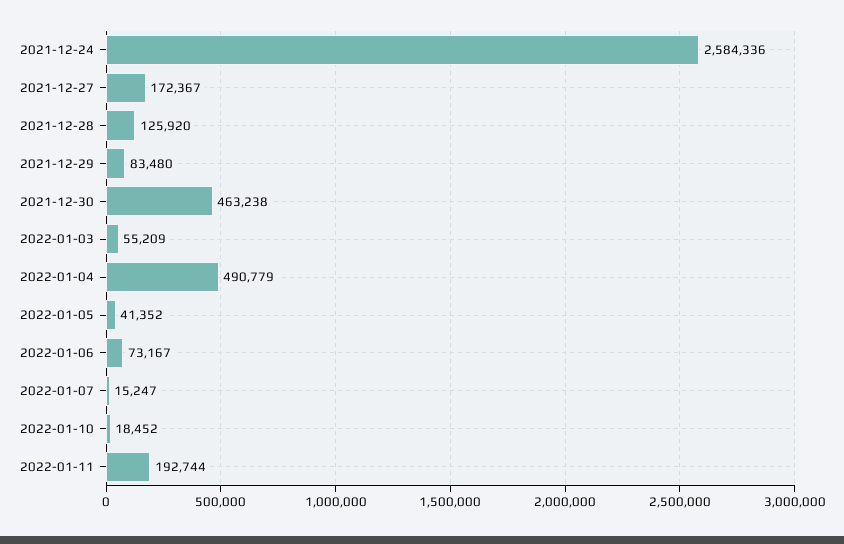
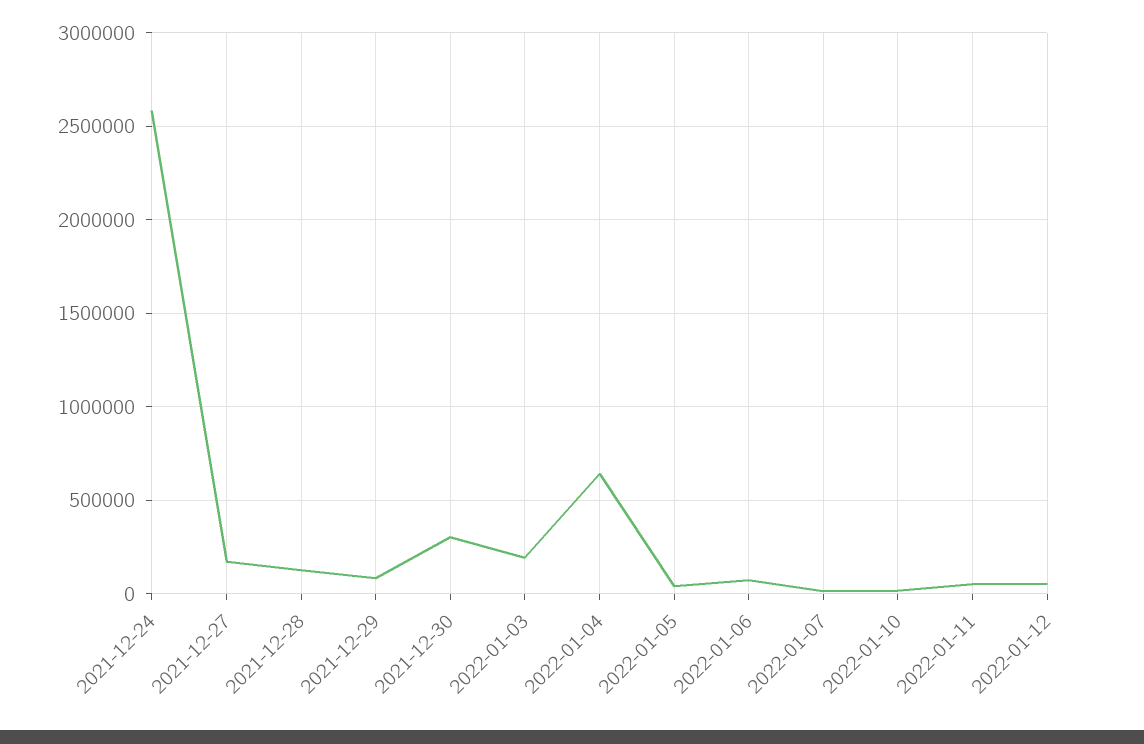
2021-12-30: 463238 -> 300000
2022-01-03: 55209 -> 200000
2022-01-04: 490779 -> 650000
2022-01-11: 192744 -> 50000
2022-01-12: none -> 50000

